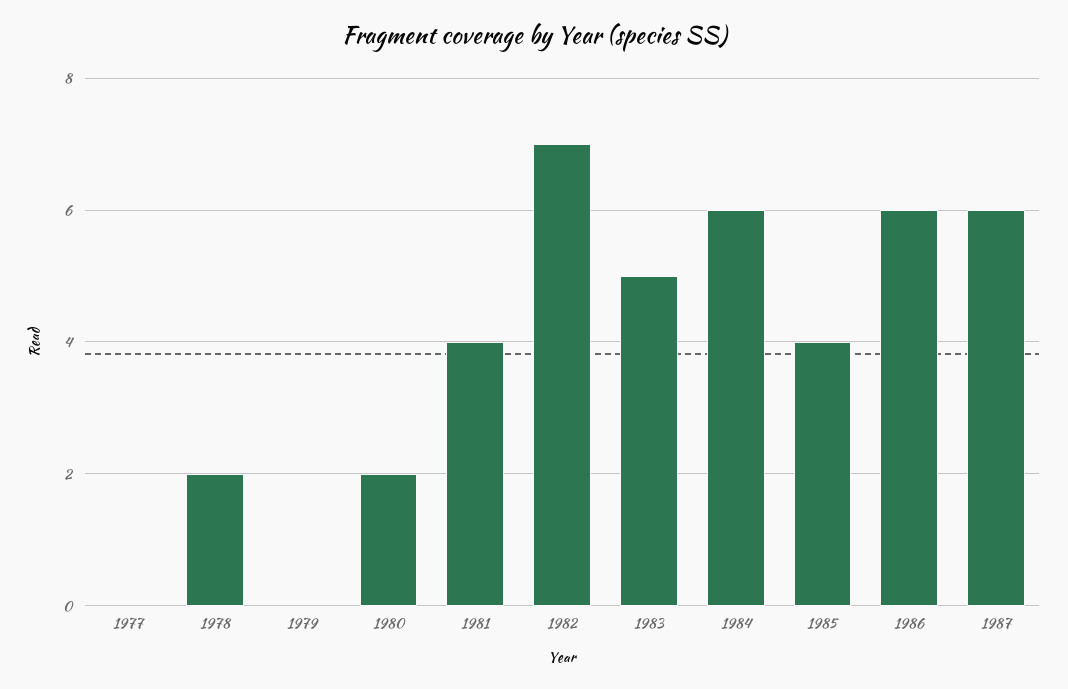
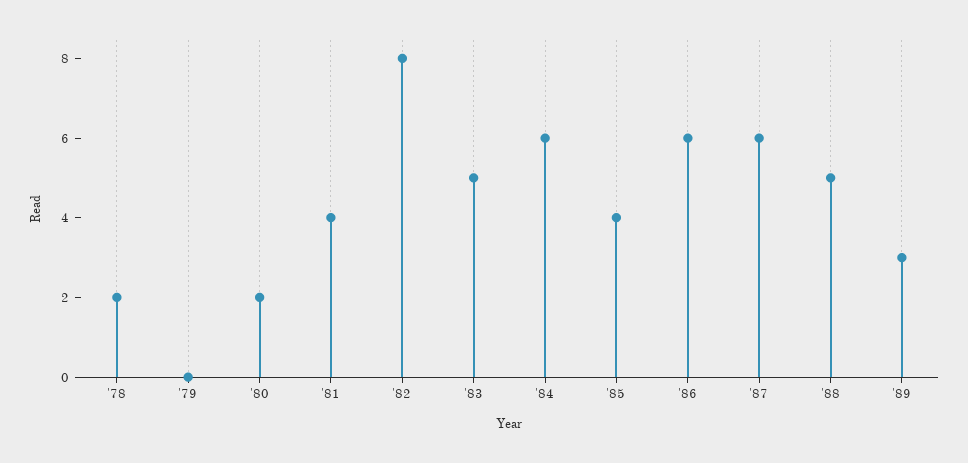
1977: 0 -> none
1982: 7 -> 8
'88: none -> 5
'89: none -> 3

